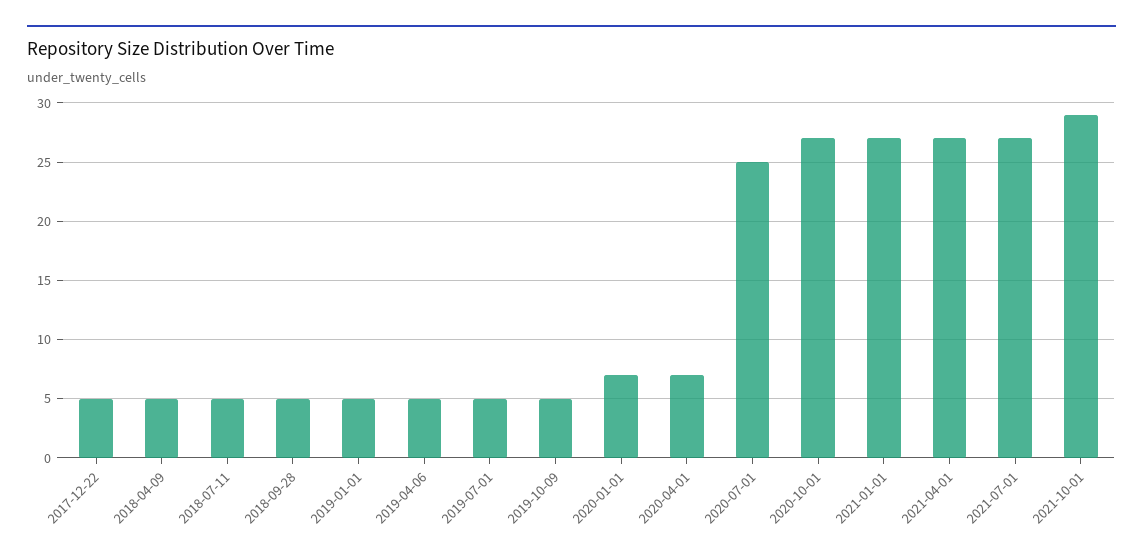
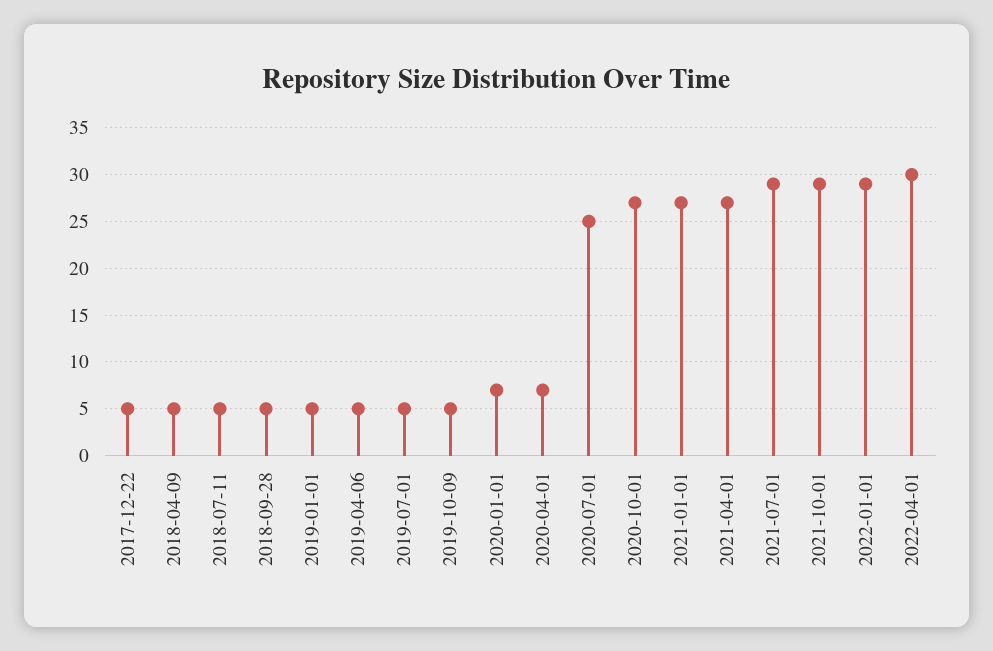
2021-07-01: 27 -> 29
2022-01-01: none -> 29
2022-04-01: none -> 30

